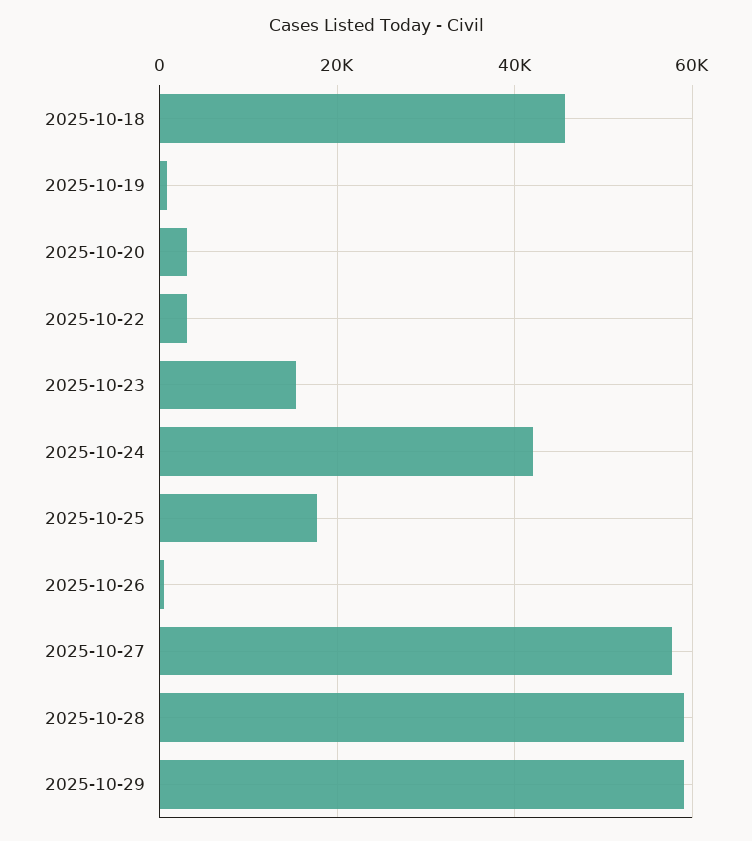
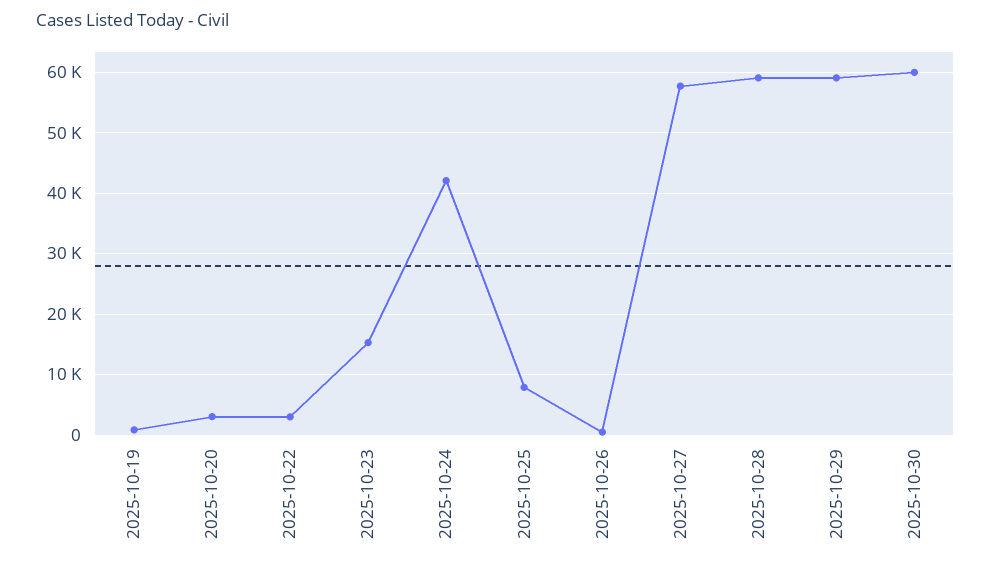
2025-10-18: 46000 -> none
2025-10-25: 18000 -> 8000
2025-10-30: none -> 60000

